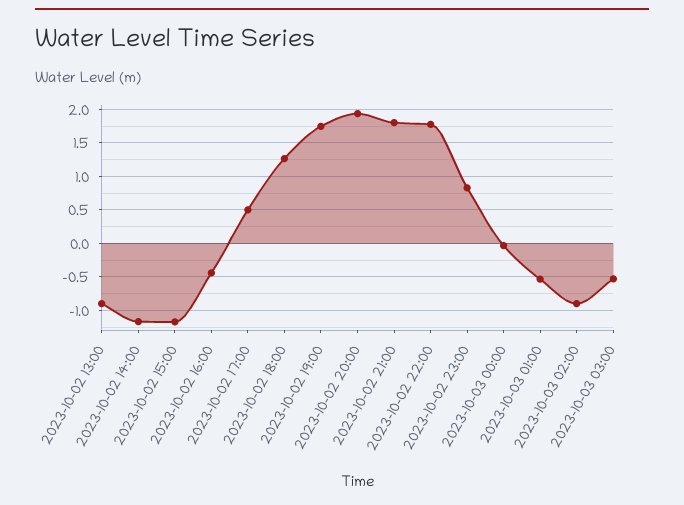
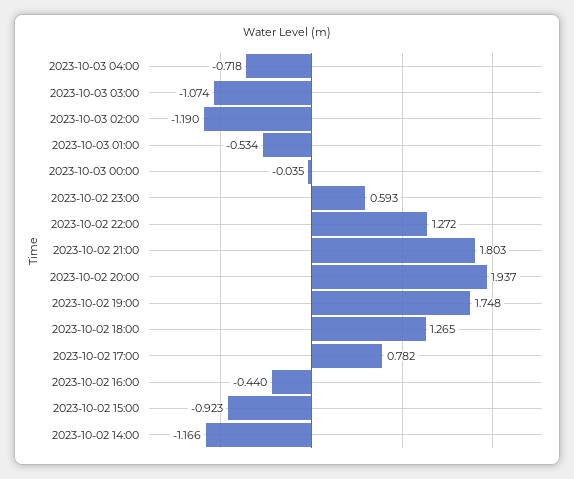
2023-10-02 13:00: -0.9 -> none
2023-10-02 15:00: -1.2 -> -0.923
2023-10-02 17:00: 0.5 -> 0.782
2023-10-02 22:00: 1.8 -> 1.272
2023-10-02 23:00: 0.8 -> 0.593
2023-10-03 02:00: -0.9 -> -1.19
2023-10-03 03:00: -0.5 -> -1.074
2023-10-03 04:00: none -> -0.718

